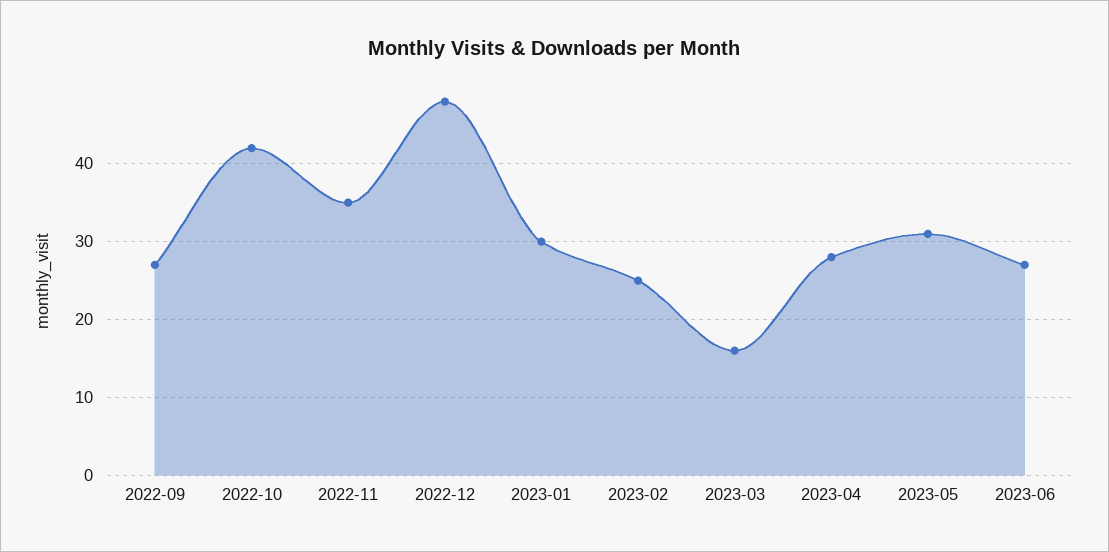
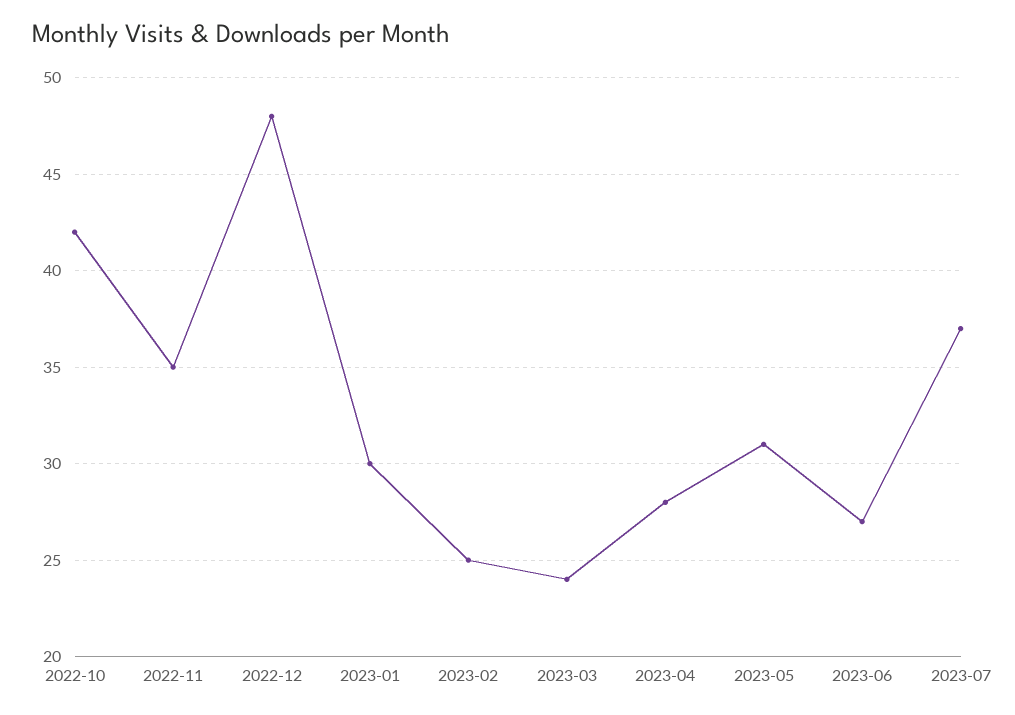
2022-09: 27 -> none
2023-03: 16 -> 24
2023-07: none -> 37

